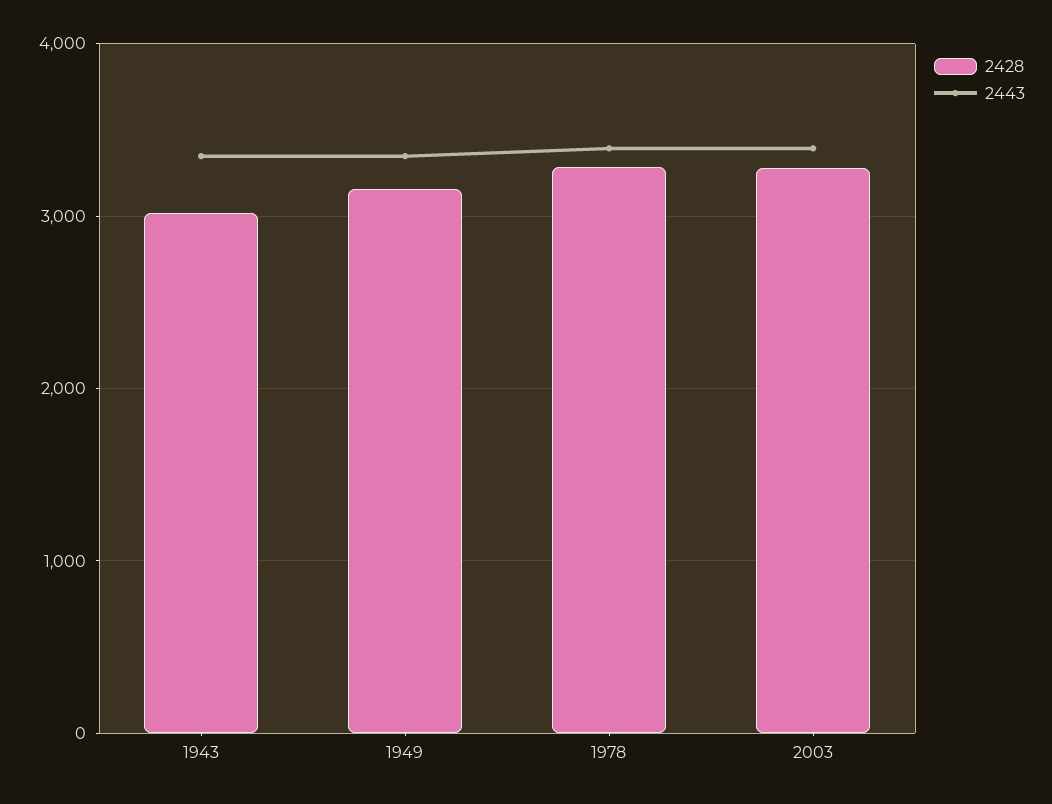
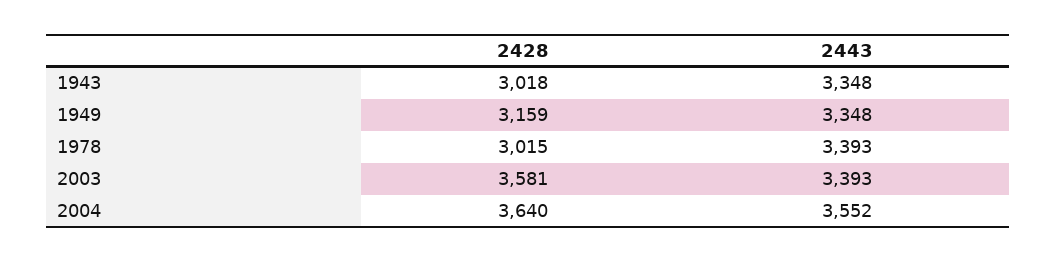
2428, 1978: 3300 -> 3015
2428, 2003: 3300 -> 3581
2428, 2004: none -> 3640
2443, 2004: none -> 3552

